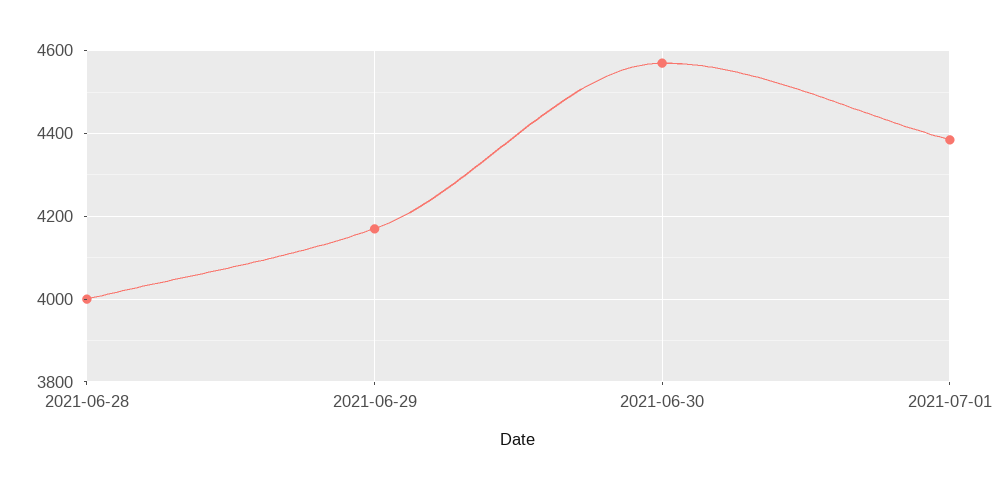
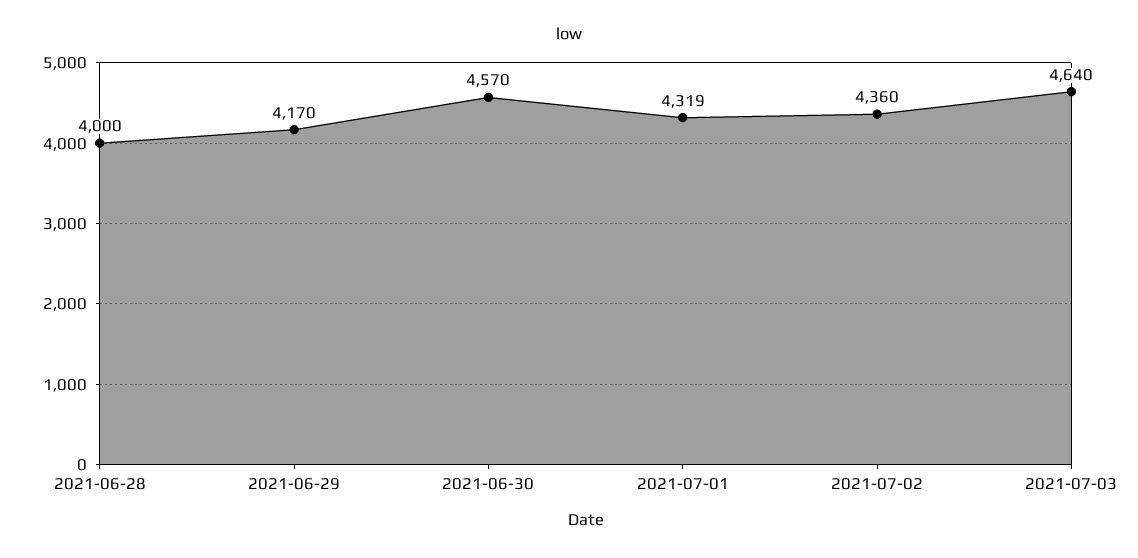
2021-07-01: 4380 -> 4319
2021-07-02: none -> 4360
2021-07-03: none -> 4640

